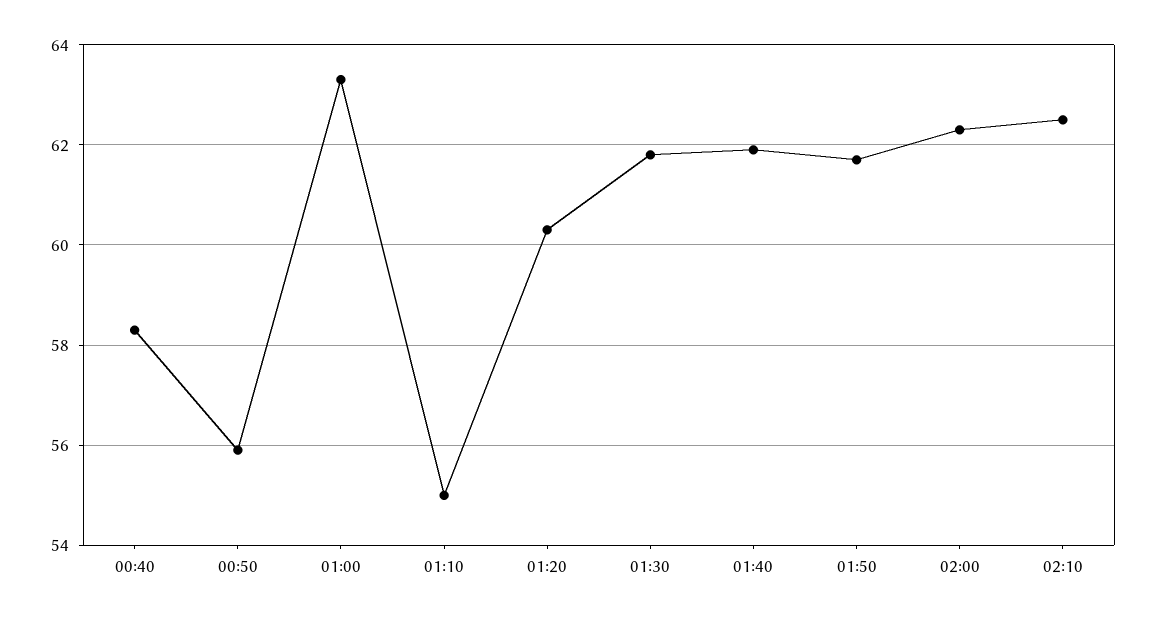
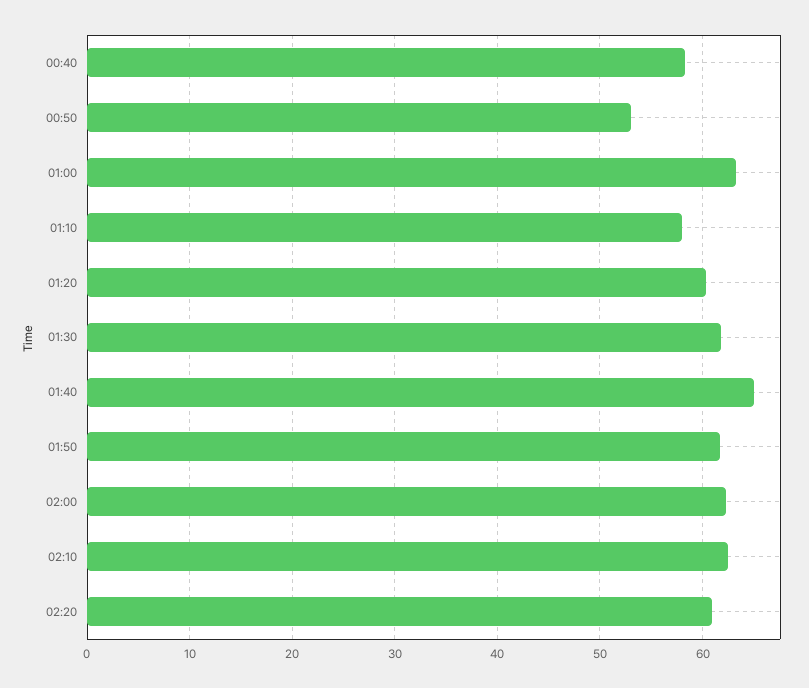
00:50: 56 -> 53
01:10: 55 -> 58
01:40: 62 -> 65
02:20: none -> 61

